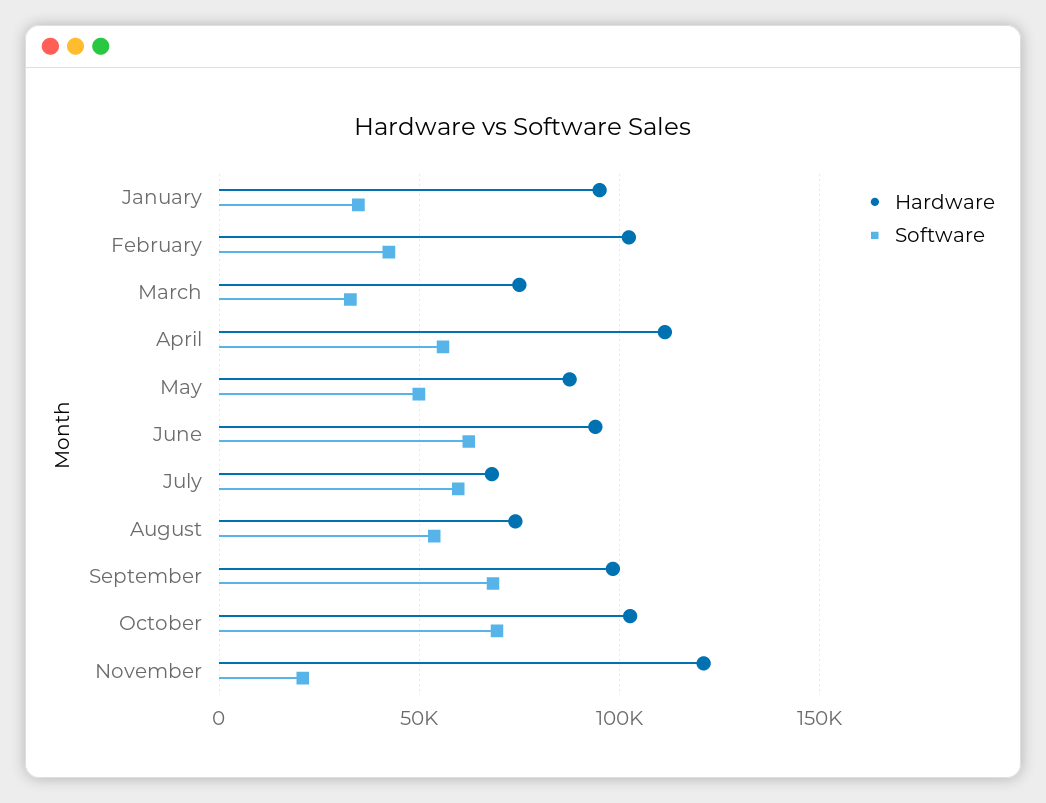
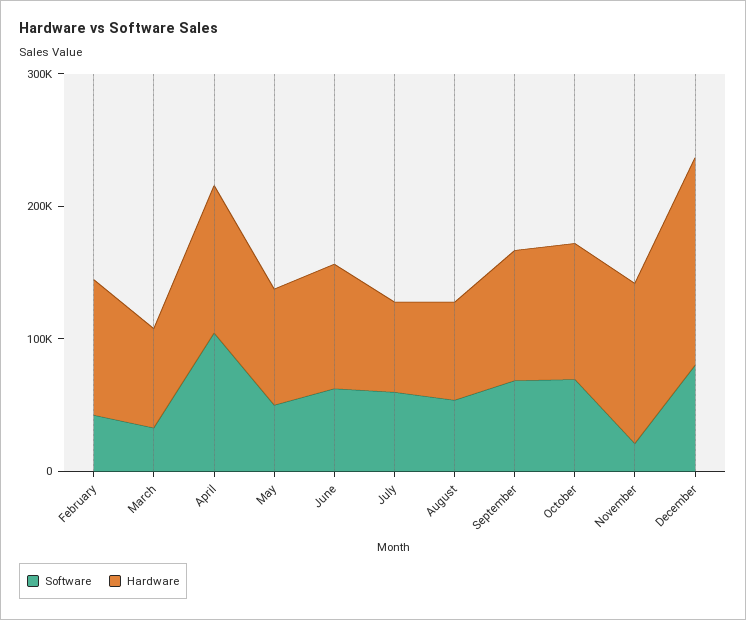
Hardware, January: 95000 -> none
Software, January: 35000 -> none
Software, April: 55000 -> 100000
Software, December: none -> 80000
Hardware, December: none -> 160000

